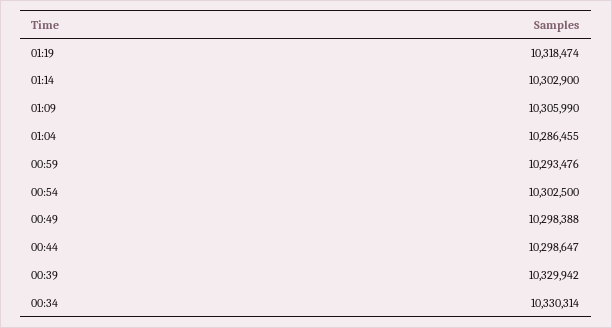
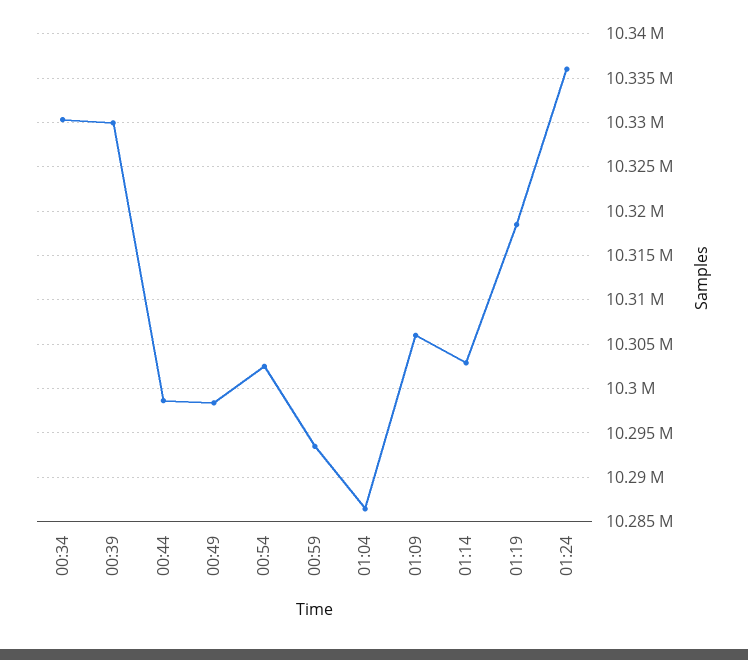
01:24: none -> 10336000

